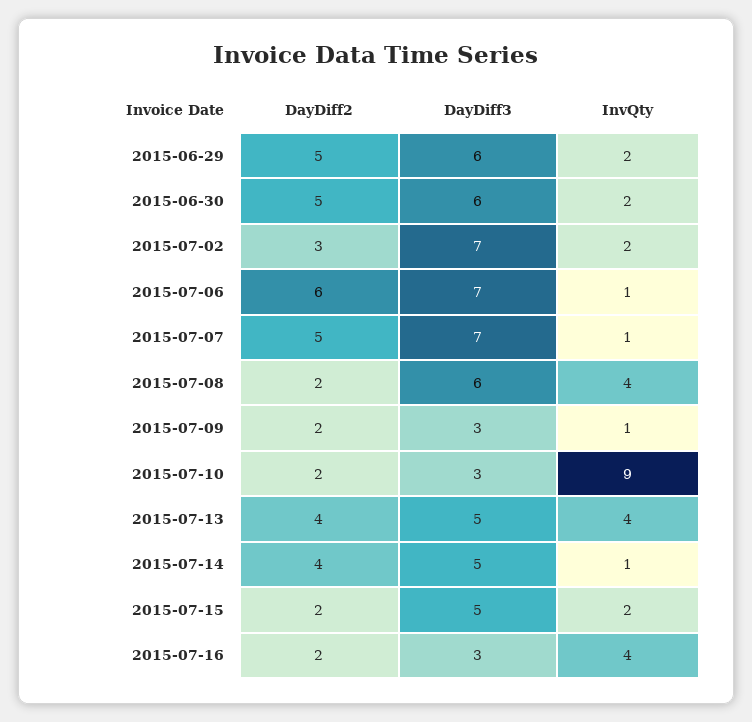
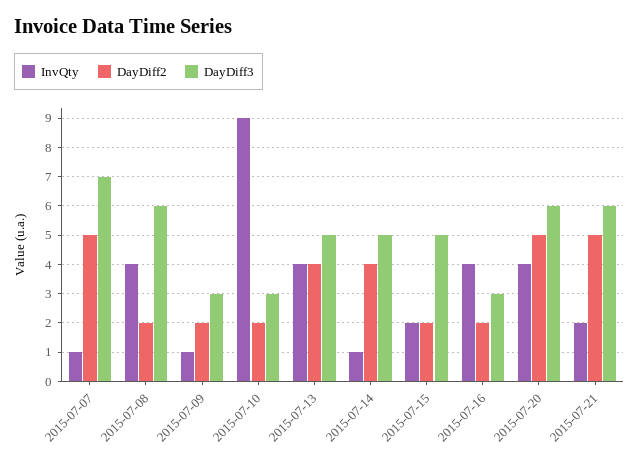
DayDiff2, 2015-06-29: 5 -> none
DayDiff3, 2015-06-29: 6 -> none
InvQty, 2015-06-29: 2 -> none
DayDiff2, 2015-06-30: 5 -> none
DayDiff3, 2015-06-30: 6 -> none
InvQty, 2015-06-30: 2 -> none
DayDiff2, 2015-07-02: 3 -> none
DayDiff3, 2015-07-02: 7 -> none
InvQty, 2015-07-02: 2 -> none
DayDiff2, 2015-07-06: 6 -> none
DayDiff3, 2015-07-06: 7 -> none
InvQty, 2015-07-06: 1 -> none
InvQty, 2015-07-20: none -> 4
DayDiff2, 2015-07-20: none -> 5
DayDiff3, 2015-07-20: none -> 6
InvQty, 2015-07-21: none -> 2
DayDiff2, 2015-07-21: none -> 5
DayDiff3, 2015-07-21: none -> 6

